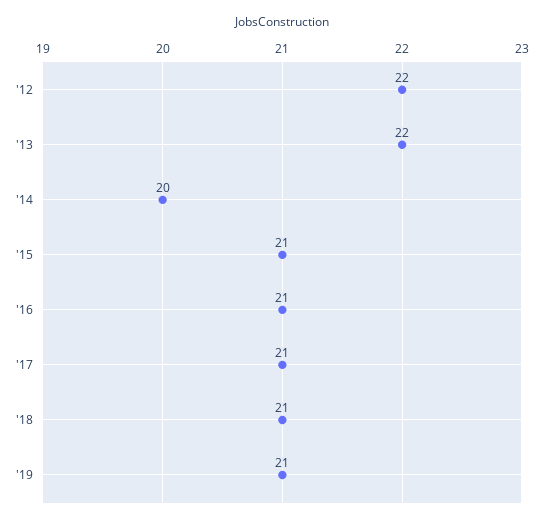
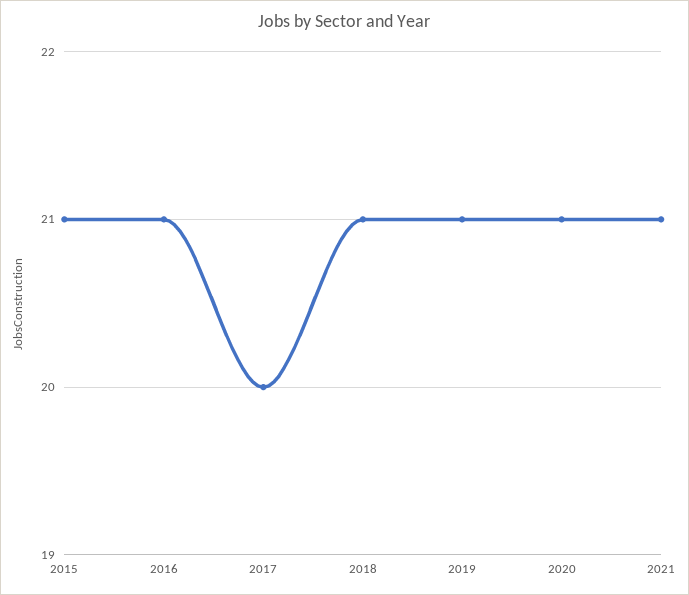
'12: 22 -> none
'13: 22 -> none
'14: 20 -> none
'17: 21 -> 20
2020: none -> 21
2021: none -> 21

